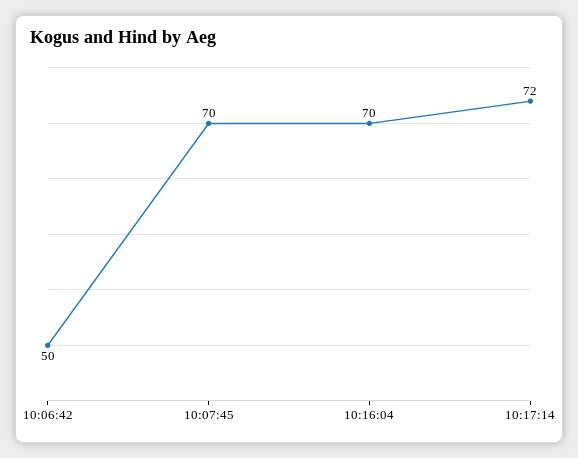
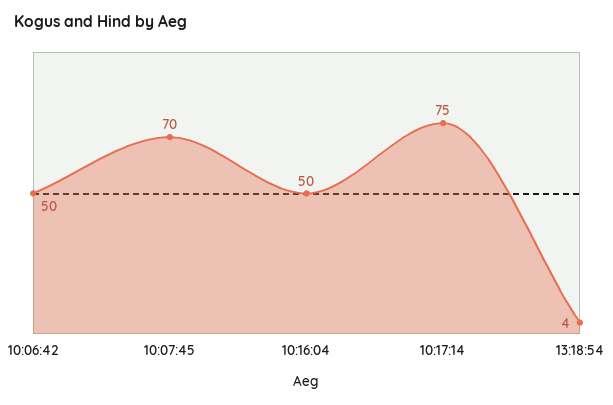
10:16:04: 70 -> 50
10:17:14: 72 -> 75
13:18:54: none -> 4

